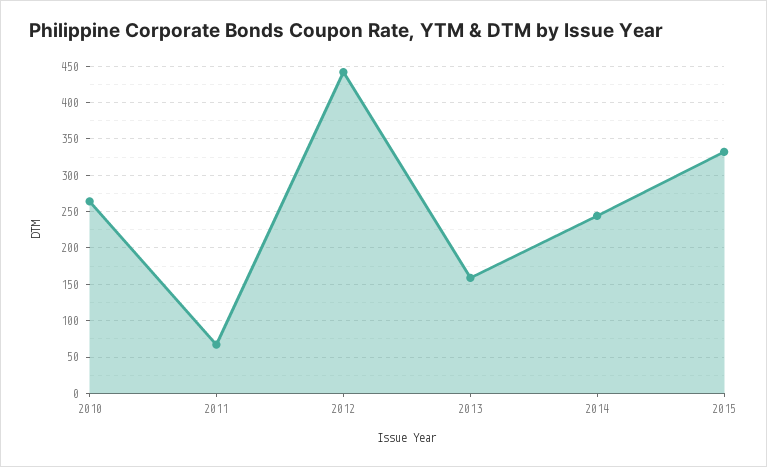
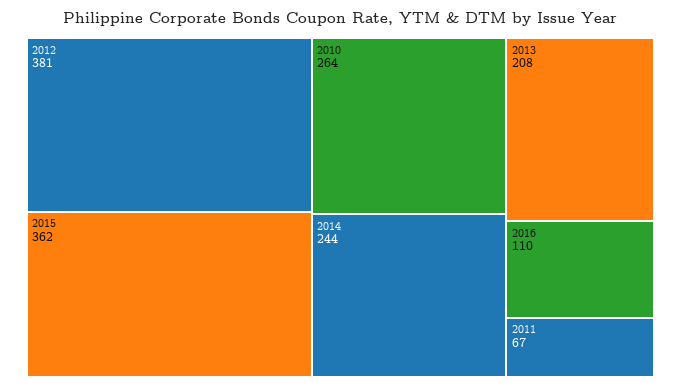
2012: 440 -> 381
2013: 160 -> 208
2015: 330 -> 362
2016: none -> 110

